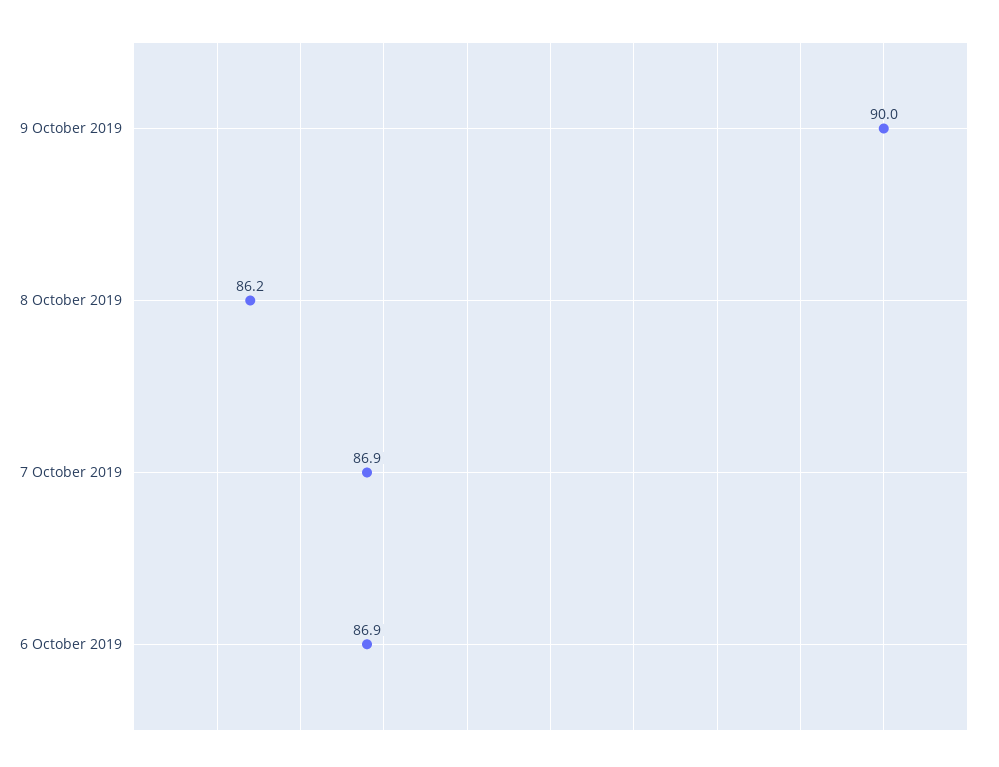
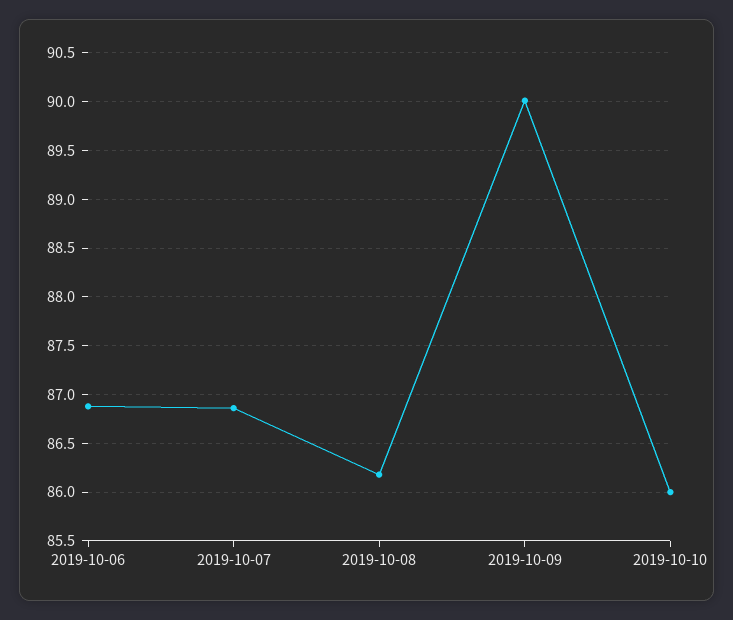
2019-10-10: none -> 86

